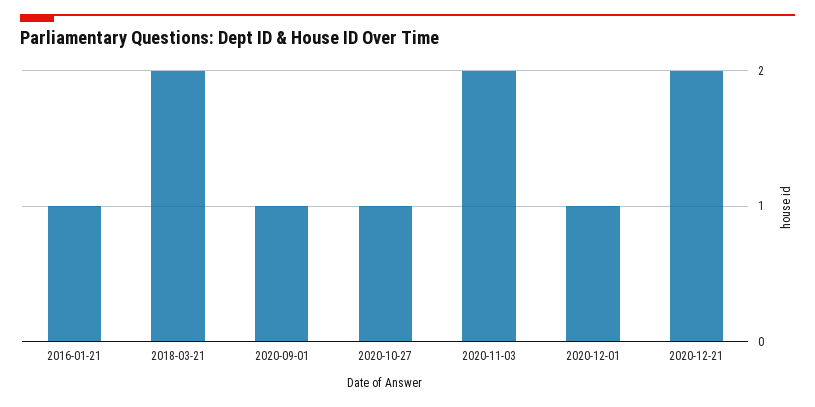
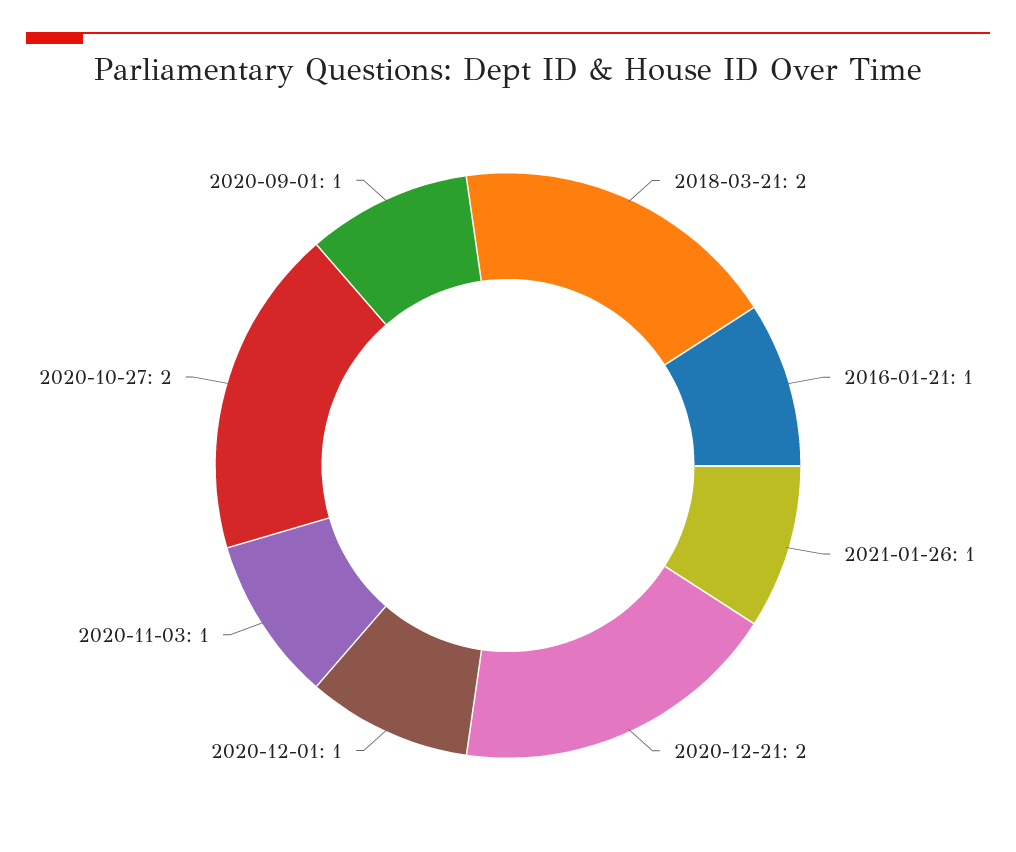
2020-10-27: 1 -> 2
2020-11-03: 2 -> 1
2021-01-26: none -> 1

